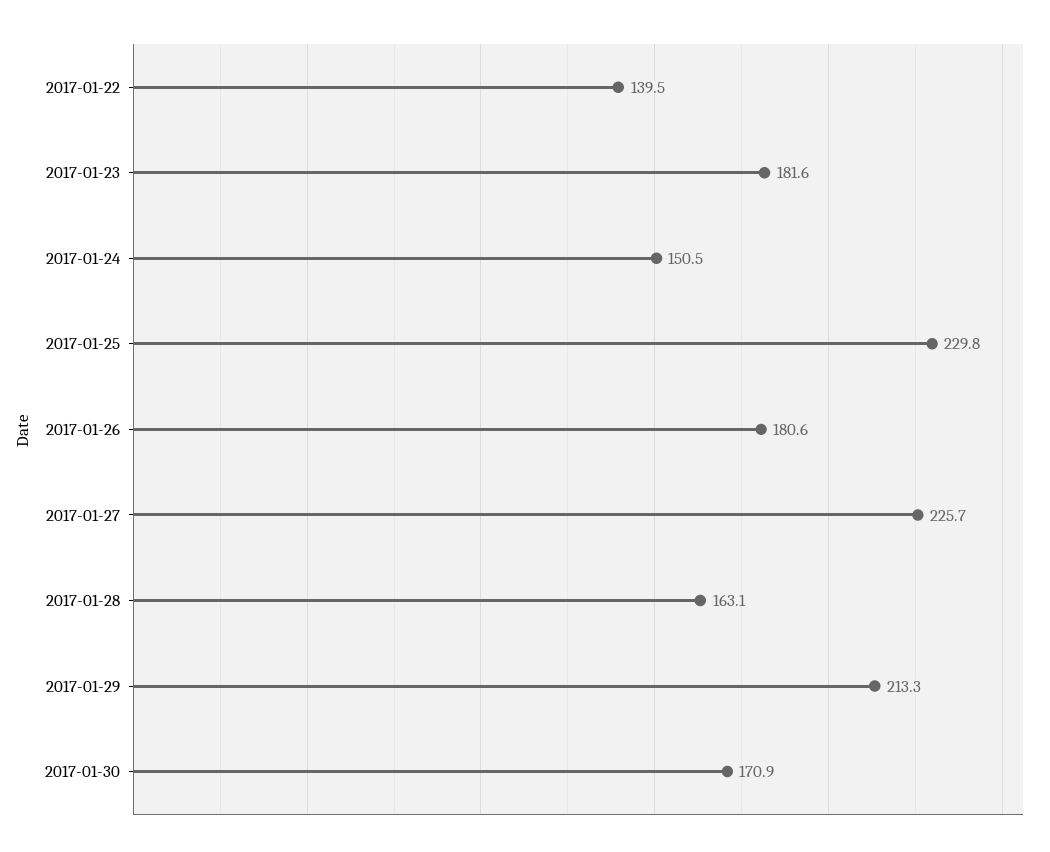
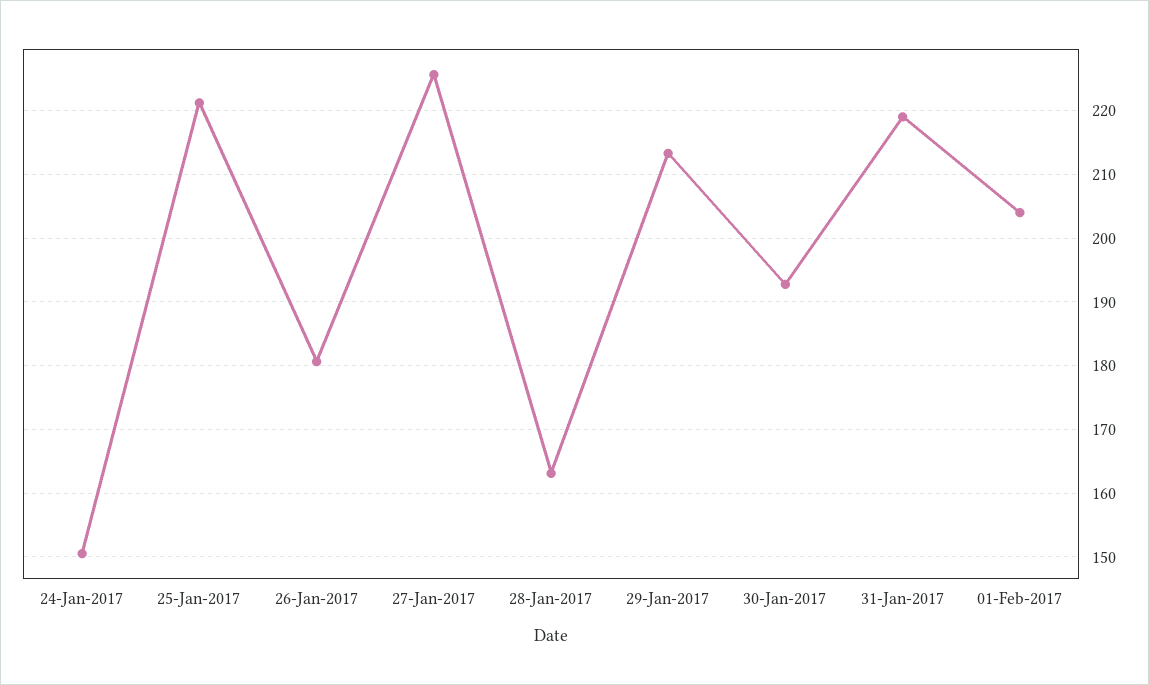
2017-01-22: 139.5 -> none
2017-01-23: 181.6 -> none
2017-01-25: 229.8 -> 221
2017-01-30: 170.9 -> 193
31-Jan-2017: none -> 219
01-Feb-2017: none -> 204

